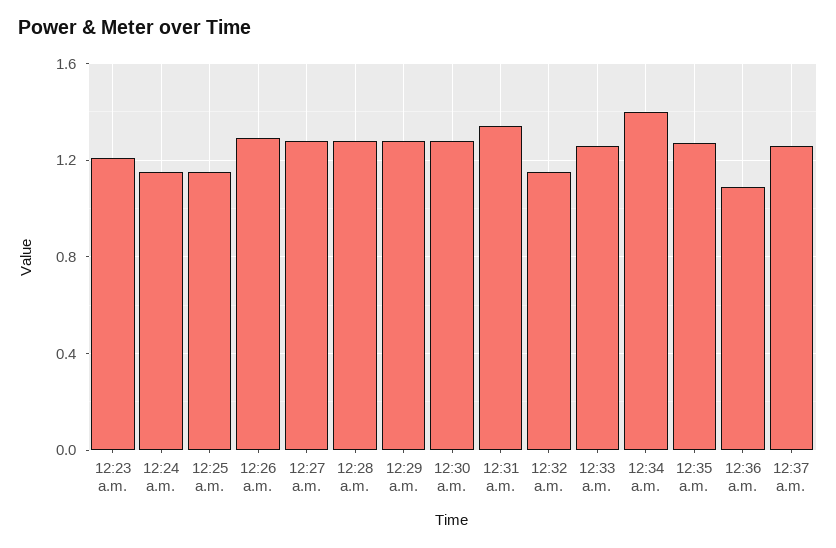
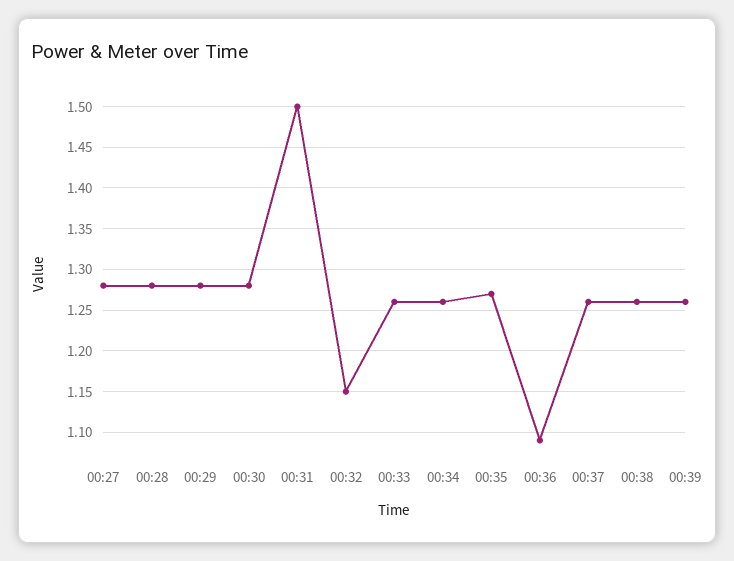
12:23 a.m.: 1.2 -> none
12:24 a.m.: 1.15 -> none
12:25 a.m.: 1.15 -> none
12:26 a.m.: 1.3 -> none
12:31 a.m.: 1.35 -> 1.5
12:34 a.m.: 1.4 -> 1.26
00:38: none -> 1.26
00:39: none -> 1.26

